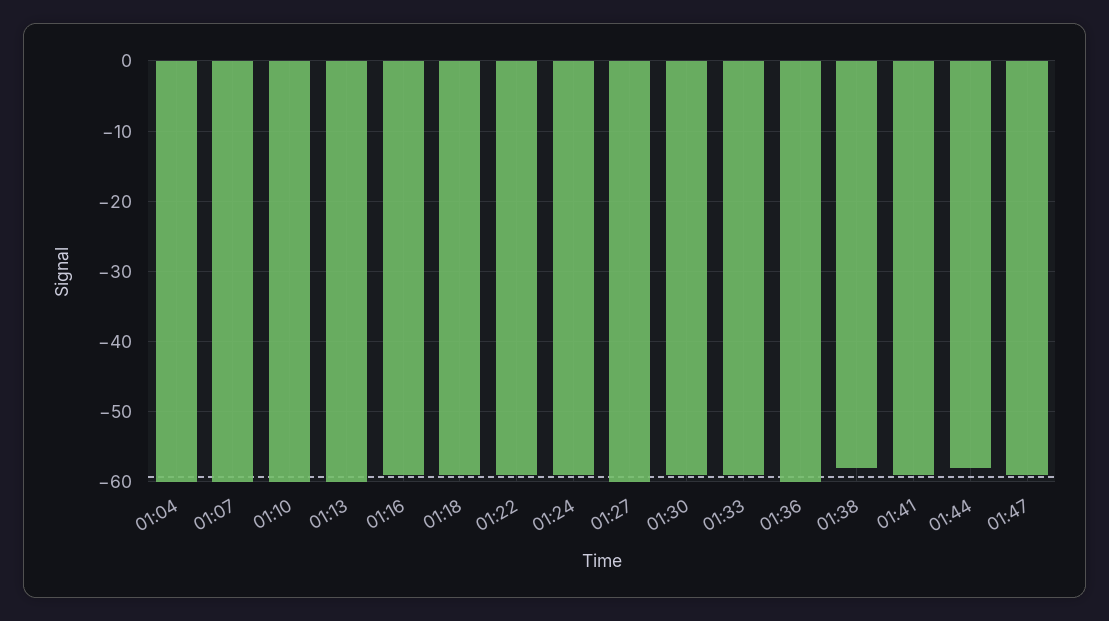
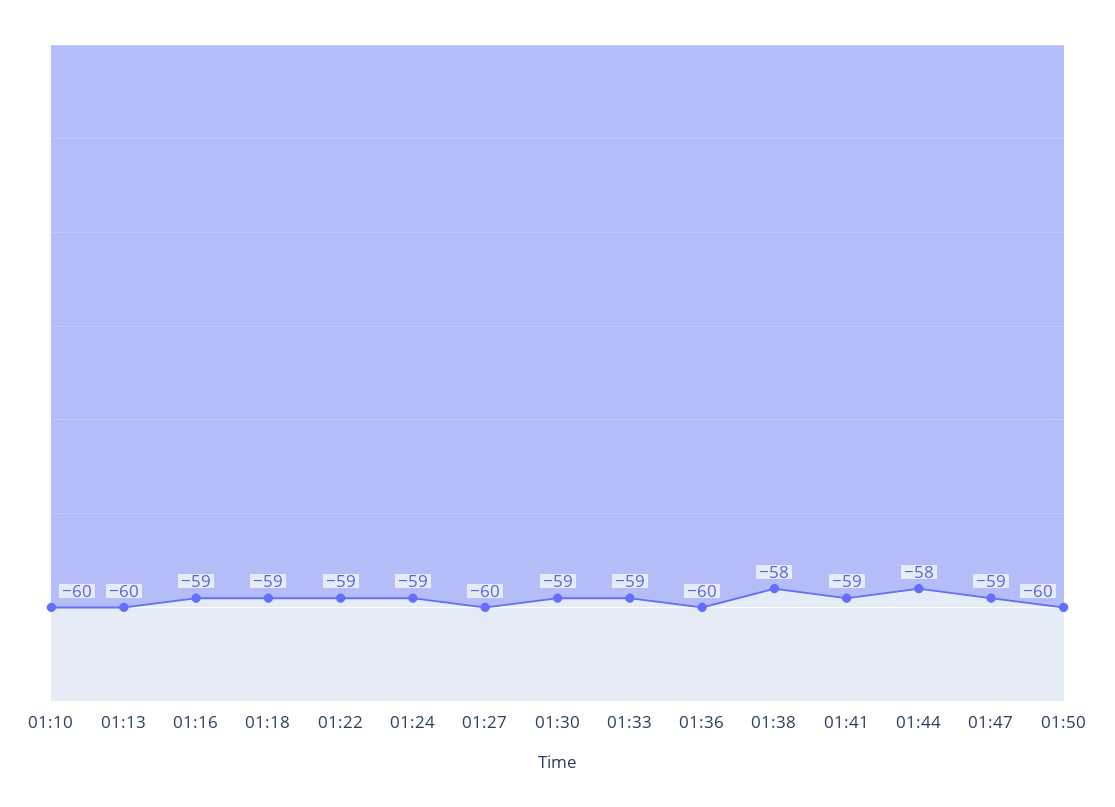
01:04: -60 -> none
01:07: -60 -> none
01:50: none -> -60

